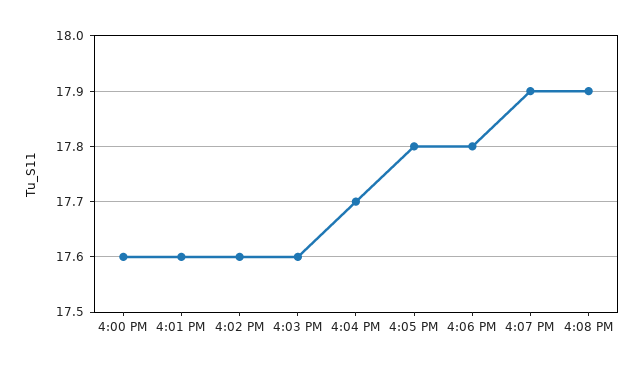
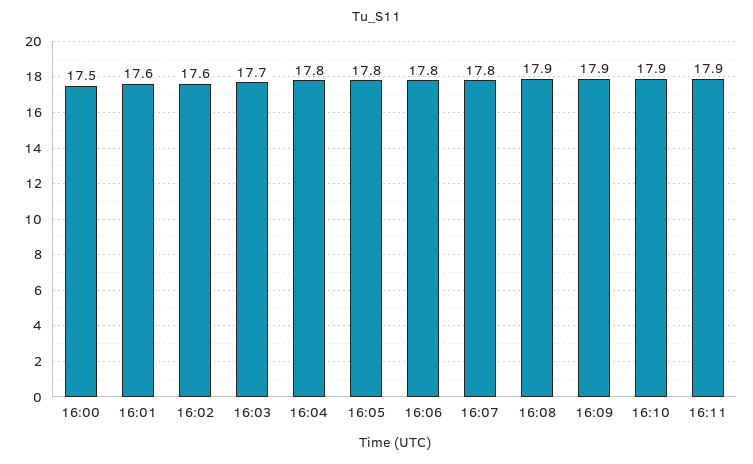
4:00 PM: 17.6 -> 17.5
4:03 PM: 17.6 -> 17.7
4:04 PM: 17.7 -> 17.8
4:07 PM: 17.9 -> 17.8
16:09: none -> 17.9
16:10: none -> 17.9
16:11: none -> 17.9

